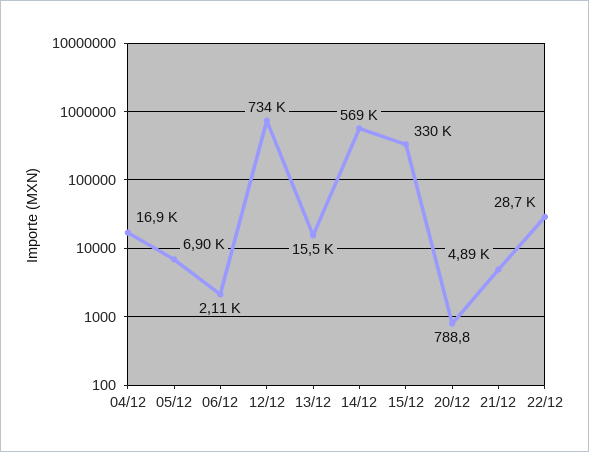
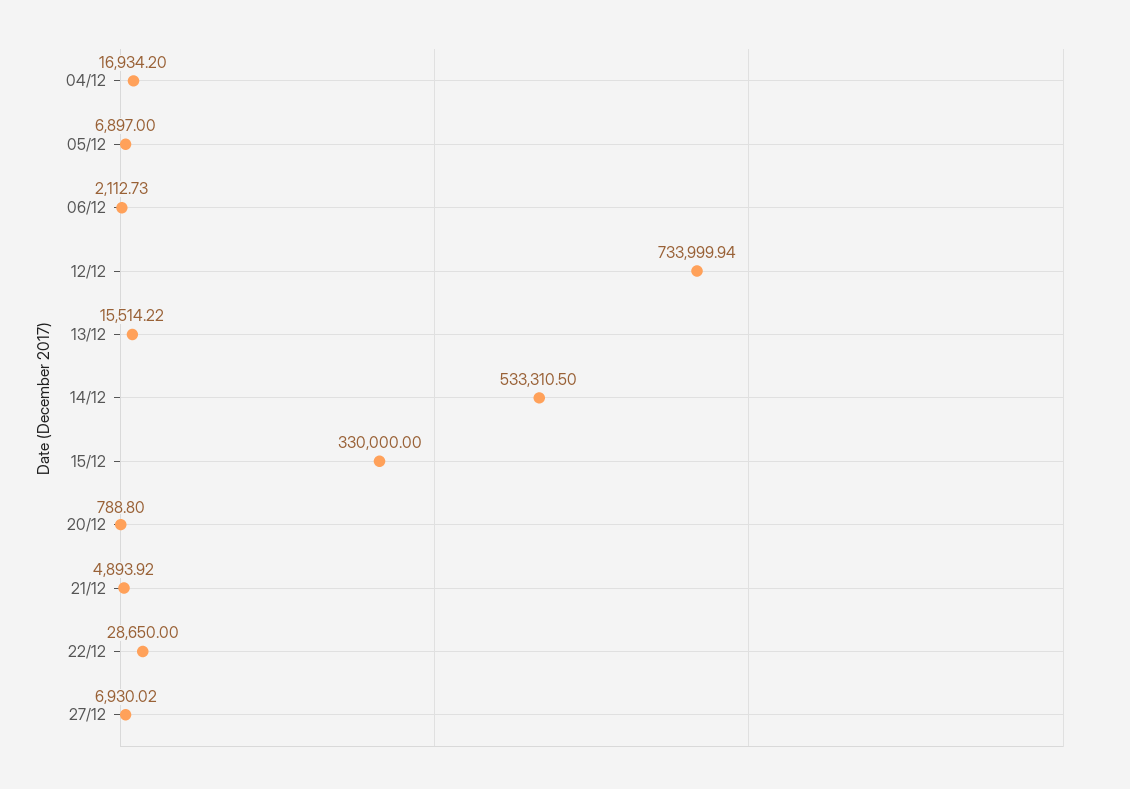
14/12: 569000 -> 533310.5
27/12: none -> 6930.02

